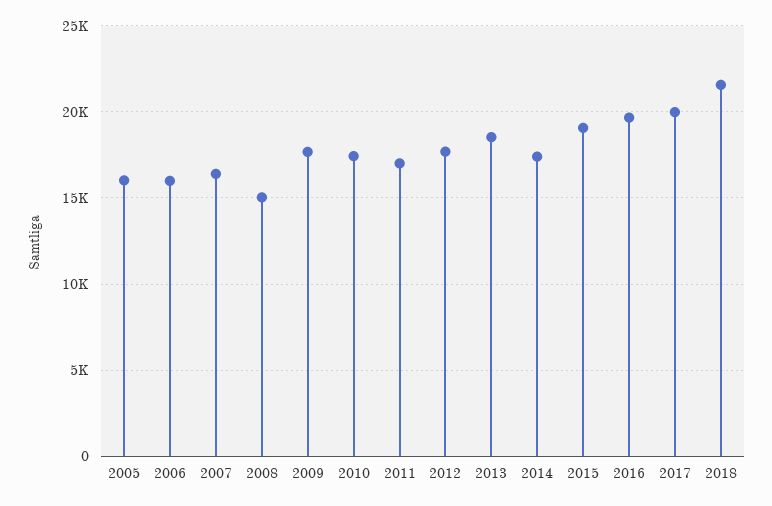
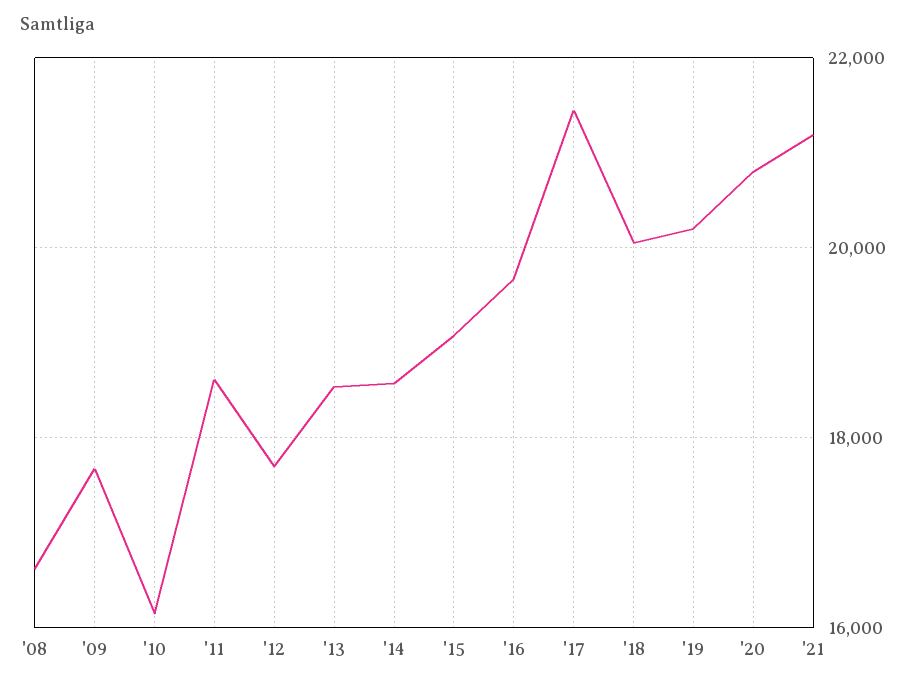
2005: 16000 -> none
2006: 16000 -> none
2007: 16500 -> none
2008: 15000 -> 16600
2010: 17500 -> 16200
2011: 17000 -> 18600
2014: 17500 -> 18600
2017: 20000 -> 21400
2018: 21500 -> 20000
'19: none -> 20200
'20: none -> 20800
'21: none -> 21200

